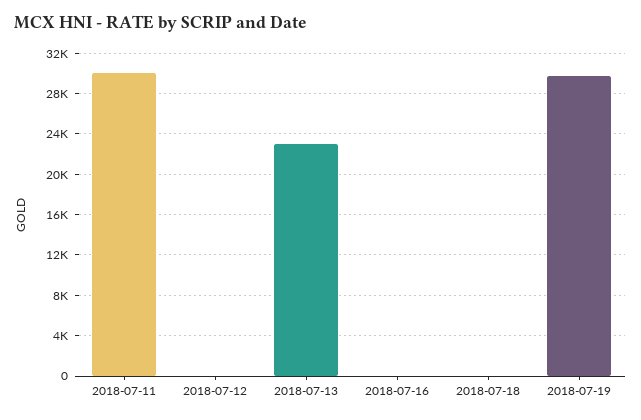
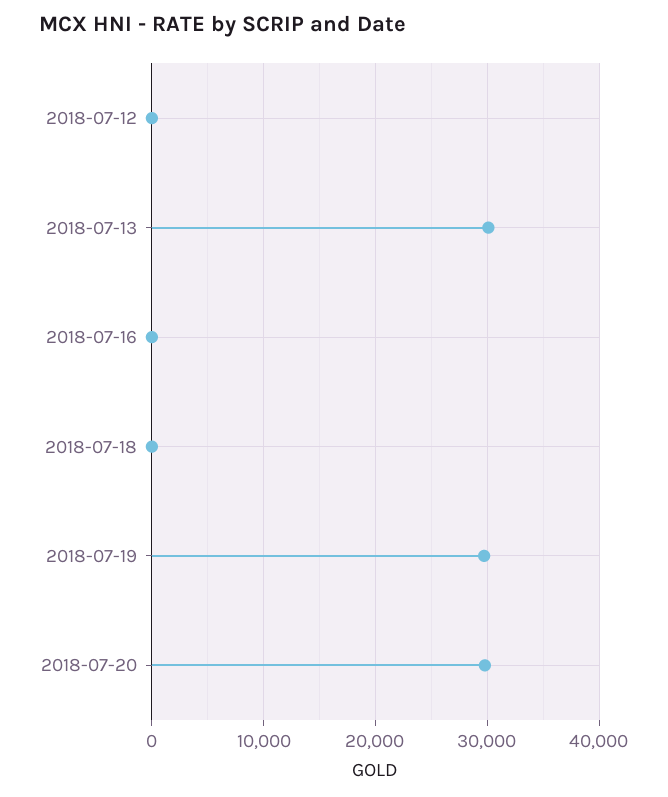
2018-07-11: 30000 -> none
2018-07-13: 23000 -> 30000
2018-07-20: none -> 30000

